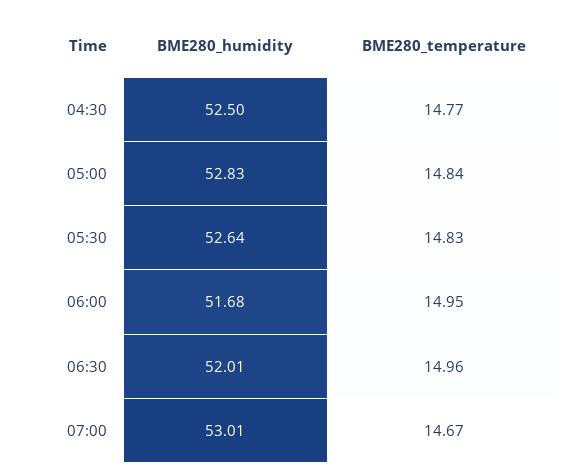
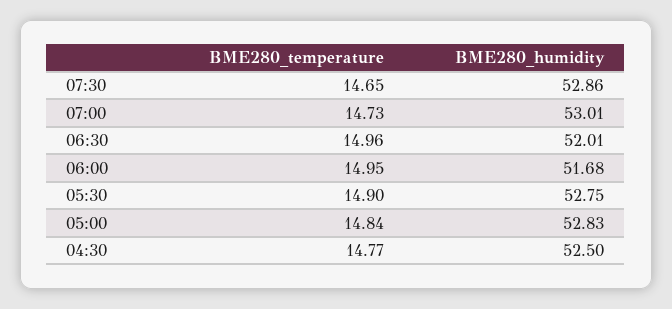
BME280_humidity, 05:30: 52.64 -> 52.75
BME280_temperature, 05:30: 14.83 -> 14.9
BME280_temperature, 07:00: 14.67 -> 14.73
BME280_temperature, 07:30: none -> 14.65
BME280_humidity, 07:30: none -> 52.86

